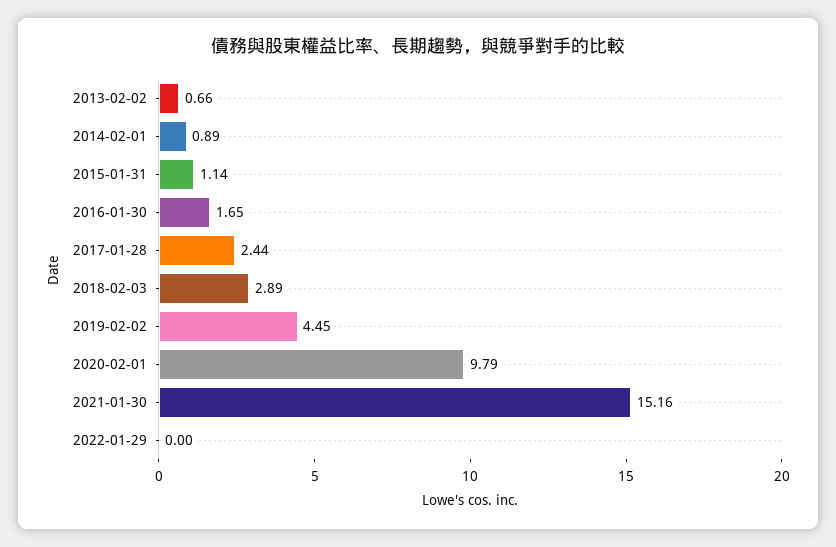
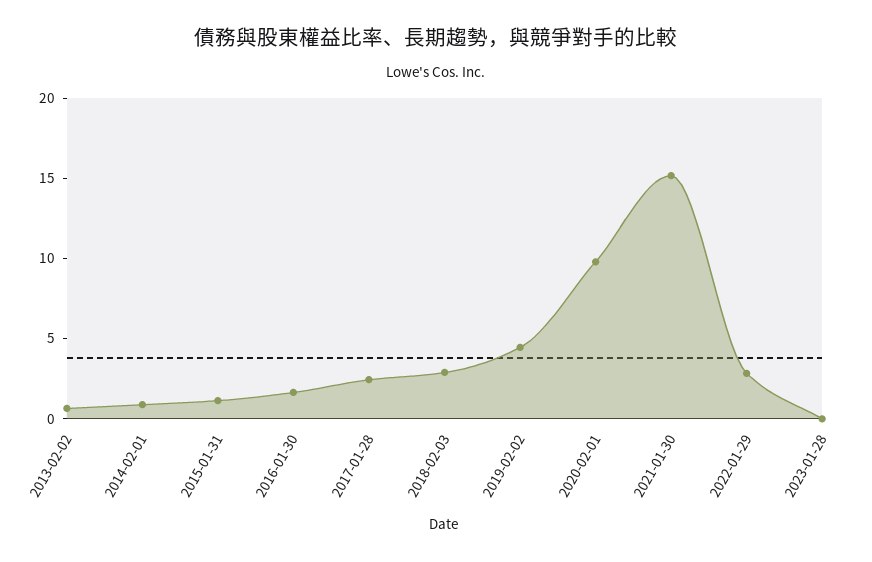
2022-01-29: 0 -> 3
2023-01-28: none -> 0

